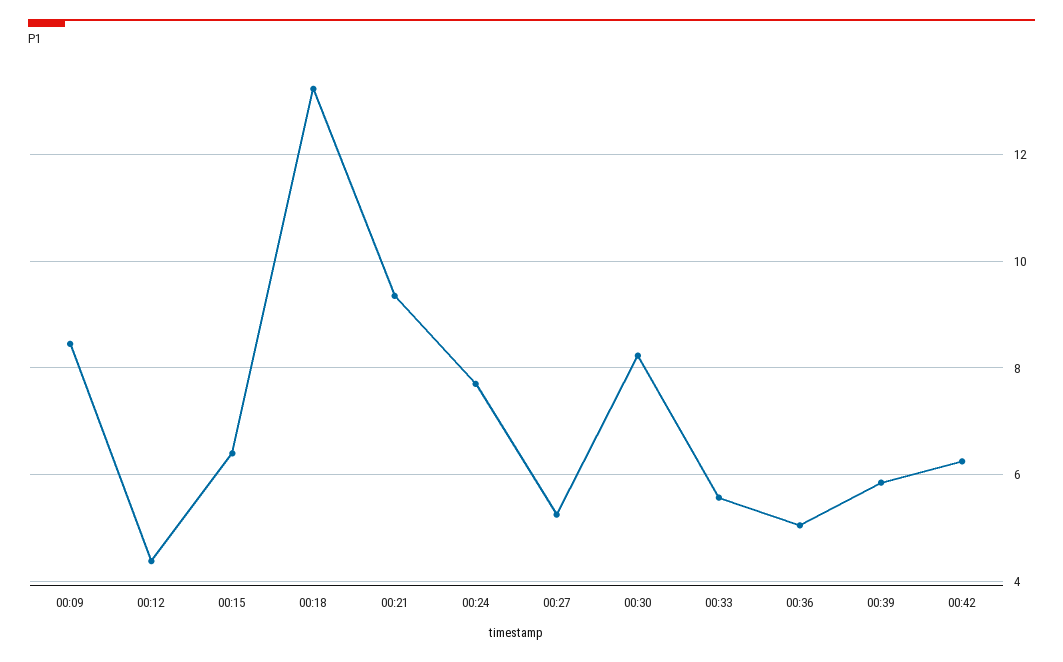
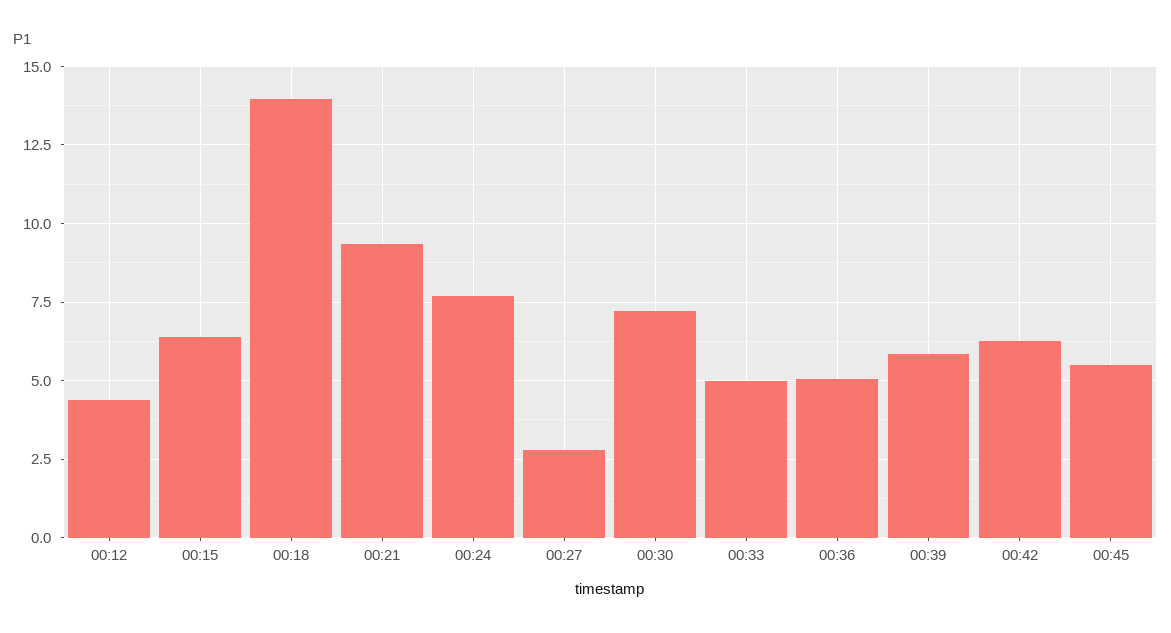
00:09: 8.4 -> none
00:18: 13.2 -> 14
00:27: 5.2 -> 2.75
00:30: 8.2 -> 7.25
00:33: 5.6 -> 5
00:45: none -> 5.5

